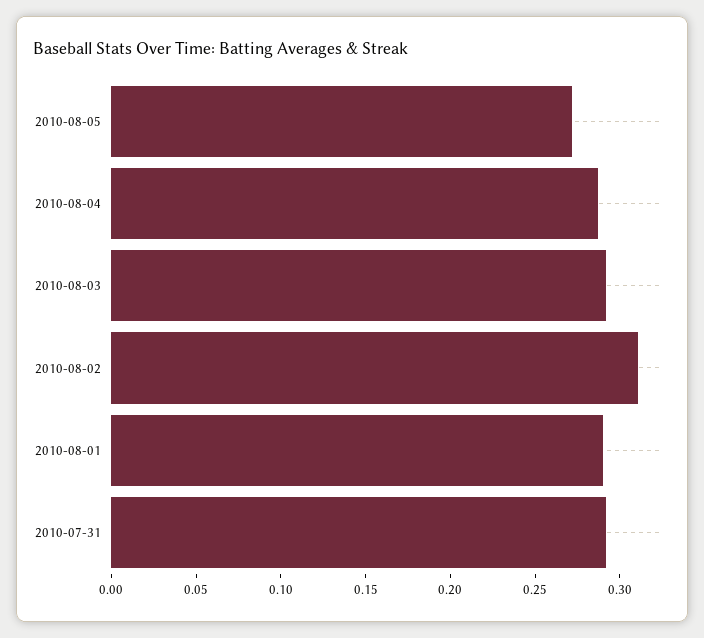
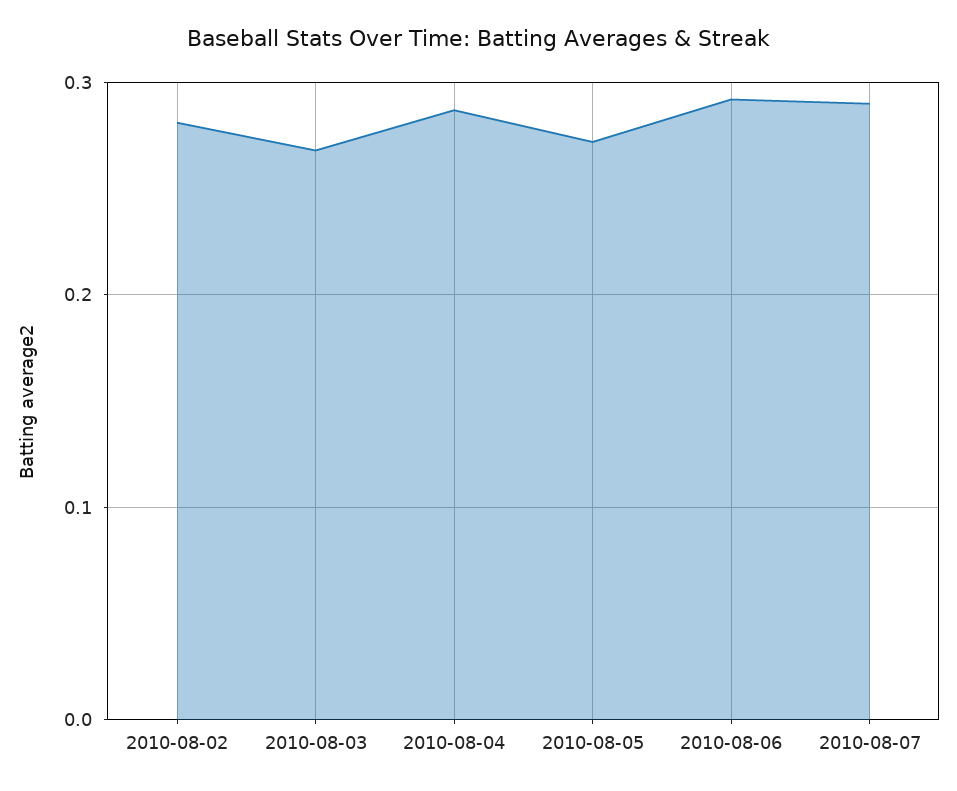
2010-08-03: 0.29 -> 0.27
2010-08-02: 0.31 -> 0.28
2010-08-01: 0.29 -> none
2010-07-31: 0.29 -> none
2010-08-06: none -> 0.29
2010-08-07: none -> 0.29

